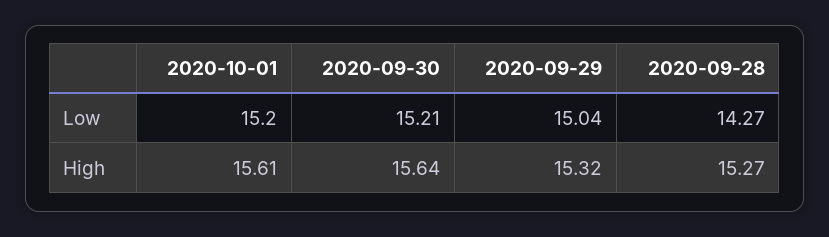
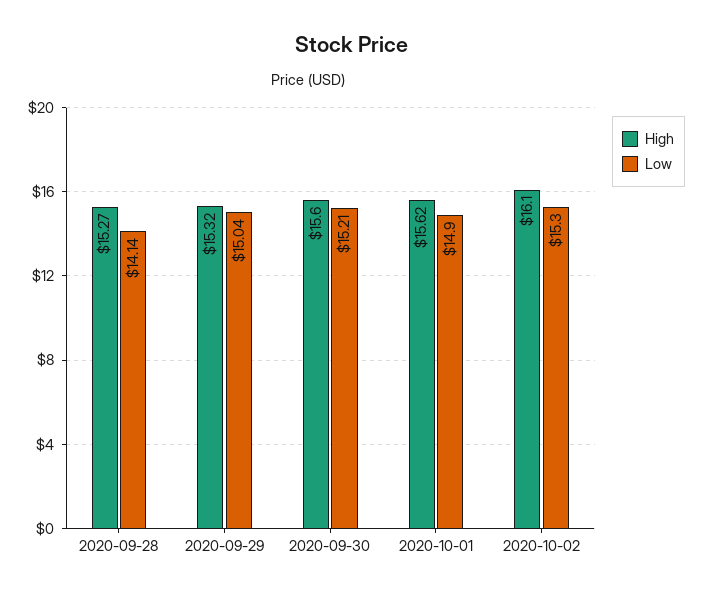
Low, 2020-10-01: 15.2 -> 14.9
Low, 2020-09-28: 14.27 -> 14.14
High, 2020-10-01: 15.61 -> 15.62
High, 2020-09-30: 15.64 -> 15.6
High, 2020-10-02: none -> 16.1
Low, 2020-10-02: none -> 15.3

